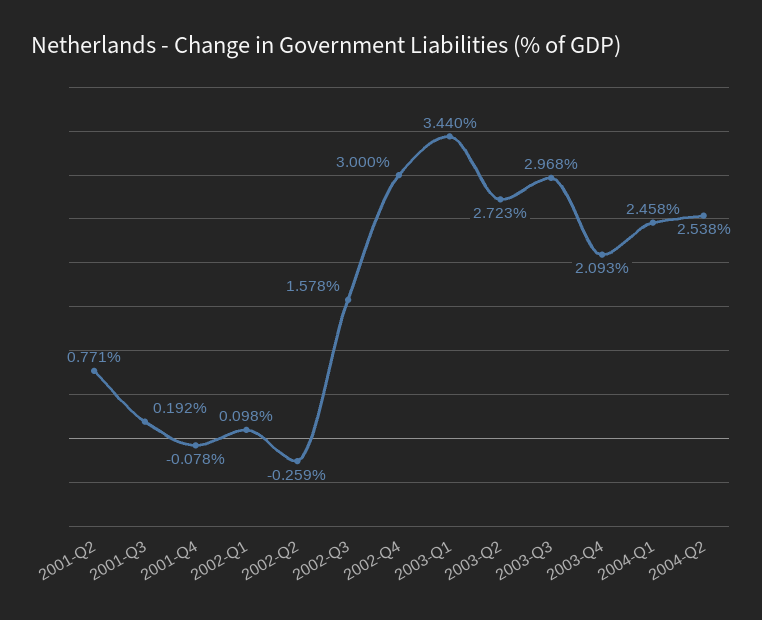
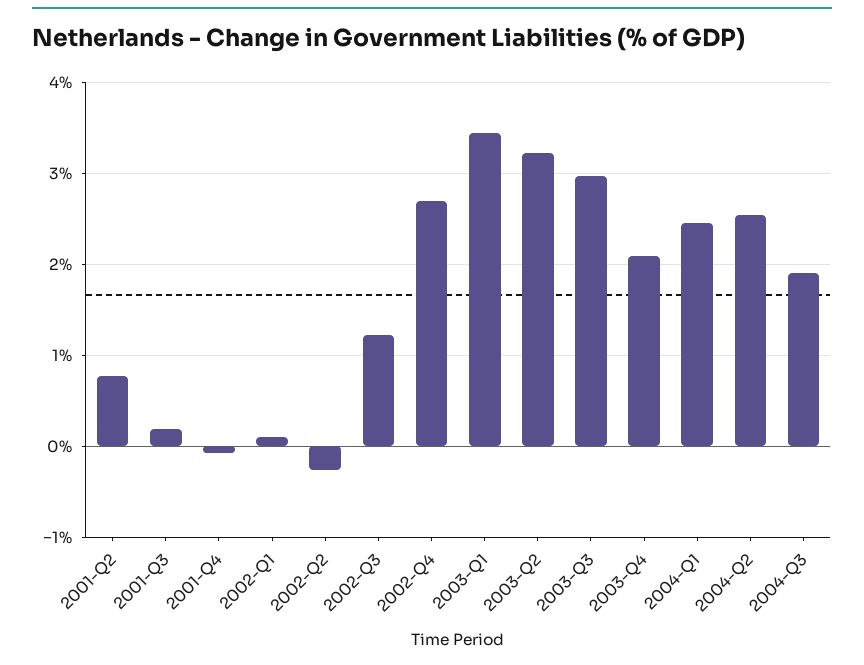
2002-Q3: 1.578 -> 1.2
2002-Q4: 3 -> 2.7
2003-Q2: 2.723 -> 3.2
2004-Q3: none -> 1.9

